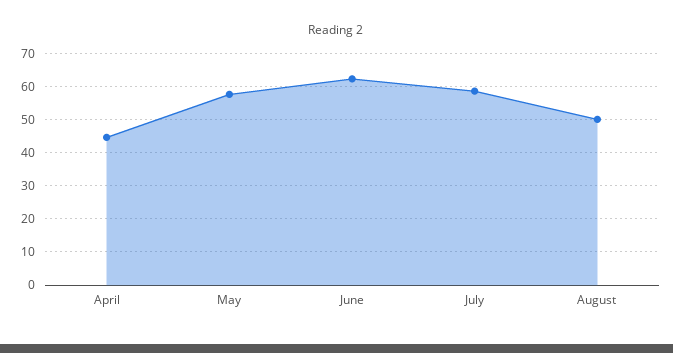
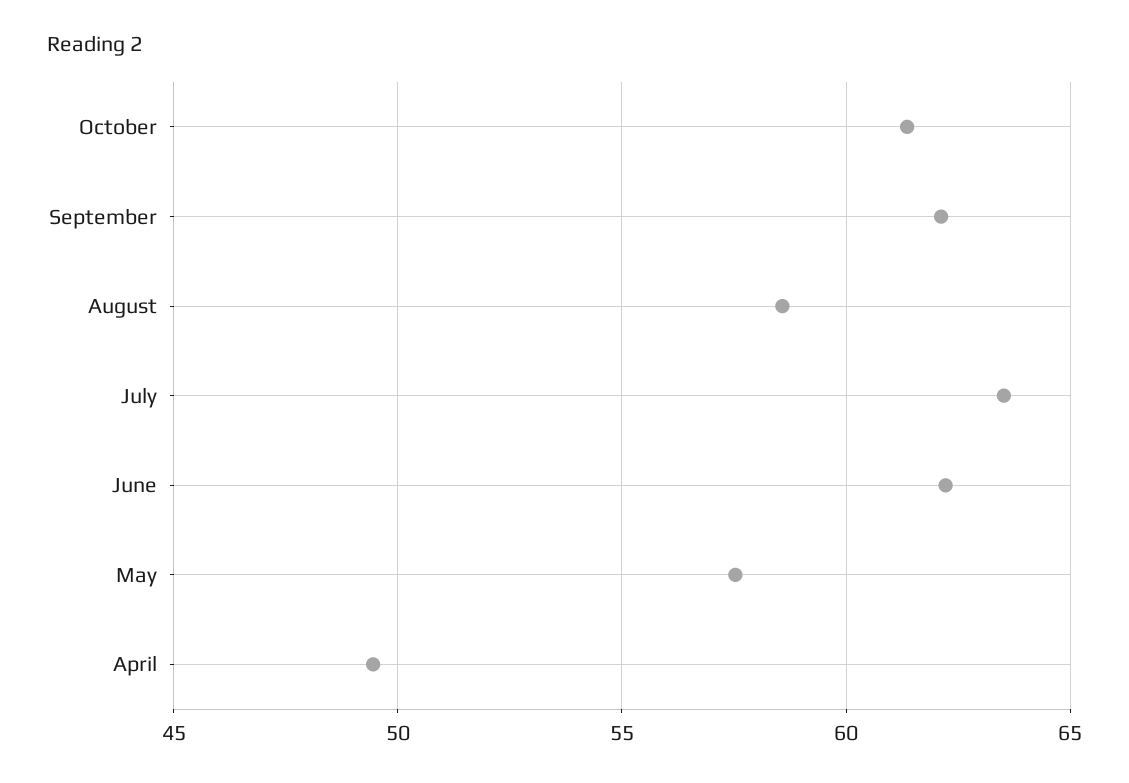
April: 44 -> 49.5
July: 58 -> 63.5
August: 50 -> 58.5
October: none -> 61.5
September: none -> 62

